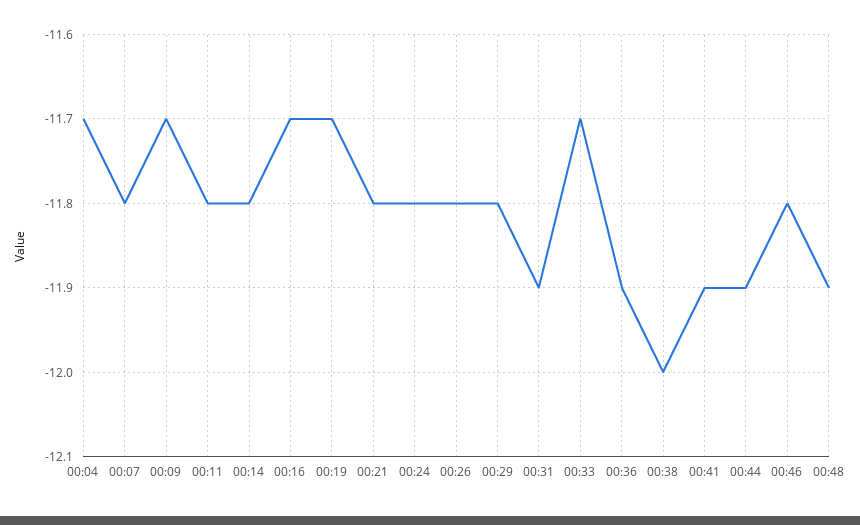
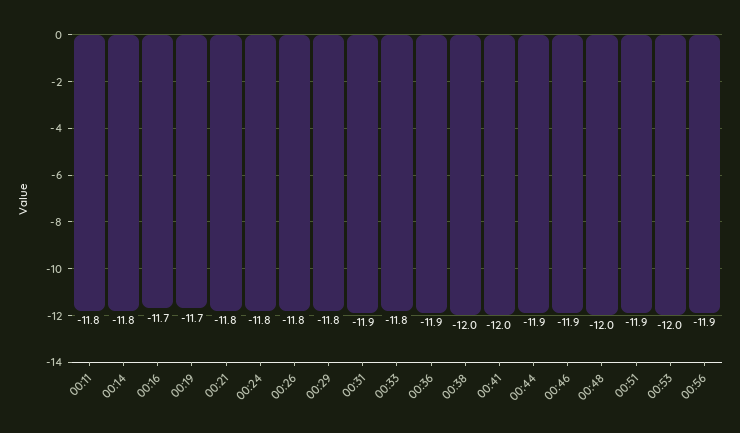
00:04: -11.7 -> none
00:07: -11.8 -> none
00:09: -11.7 -> none
00:33: -11.7 -> -11.8
00:41: -11.9 -> -12
00:46: -11.8 -> -11.9
00:48: -11.9 -> -12
00:51: none -> -11.9
00:53: none -> -12
00:56: none -> -11.9

